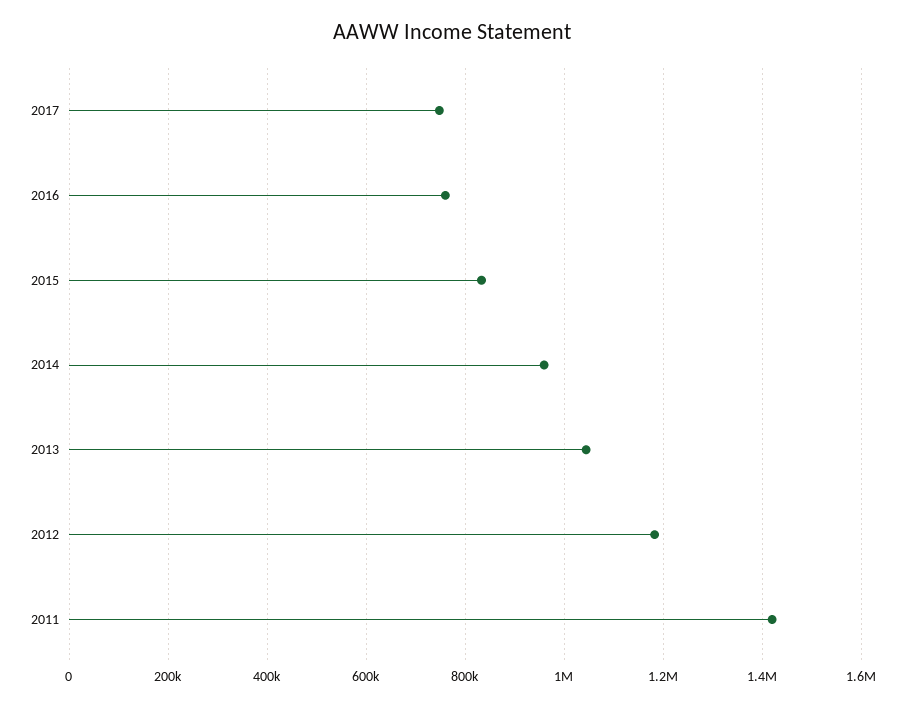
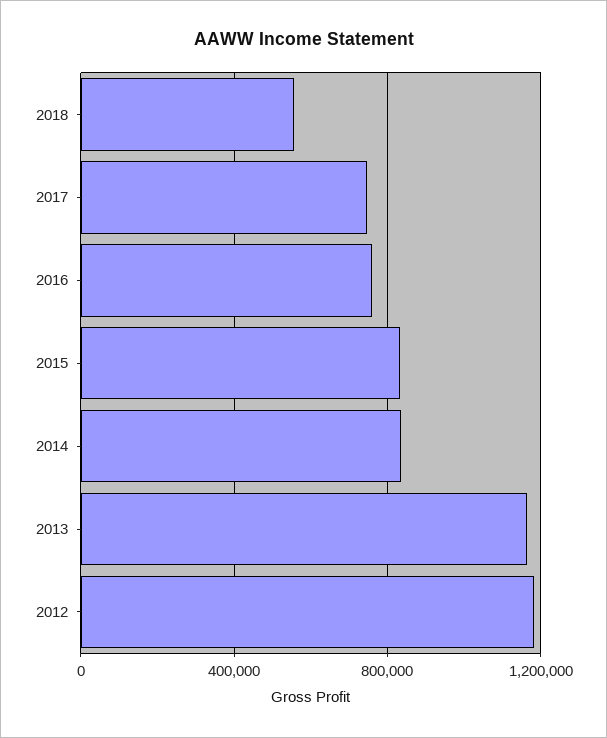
2014: 960000 -> 850000
2013: 1040000 -> 1150000
2011: 1420000 -> none
2018: none -> 550000

